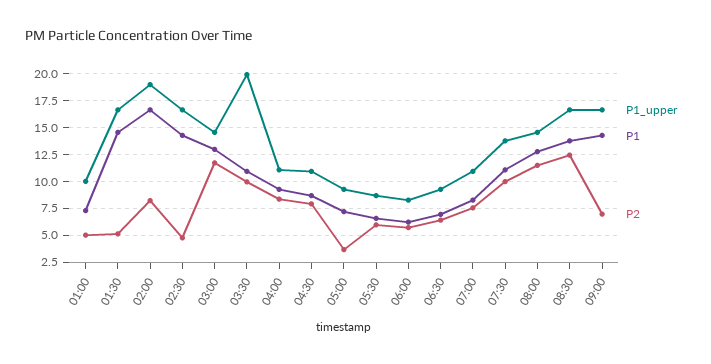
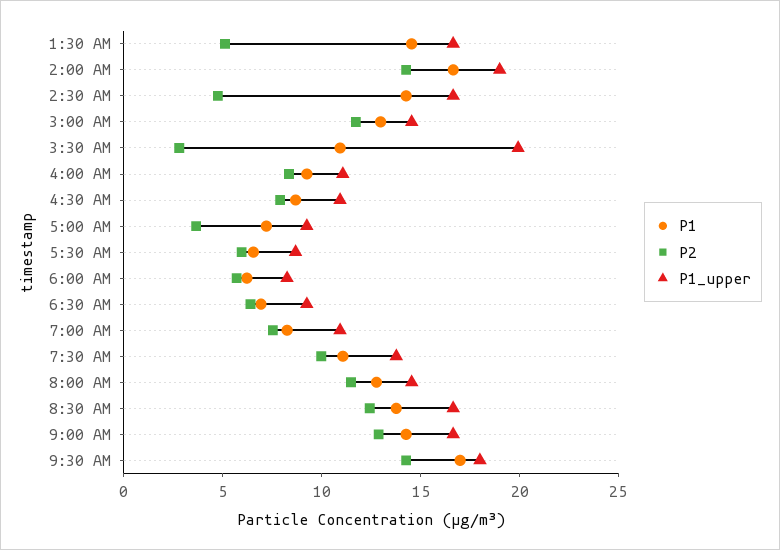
P1_upper, 01:00: 10 -> none
P1, 01:00: 7.5 -> none
P2, 01:00: 5 -> none
P2, 02:00: 7.5 -> 14
P2, 03:30: 10 -> 3
P2, 09:00: 7.5 -> 13
P1, 9:30 AM: none -> 17
P2, 9:30 AM: none -> 14
P1_upper, 9:30 AM: none -> 18

